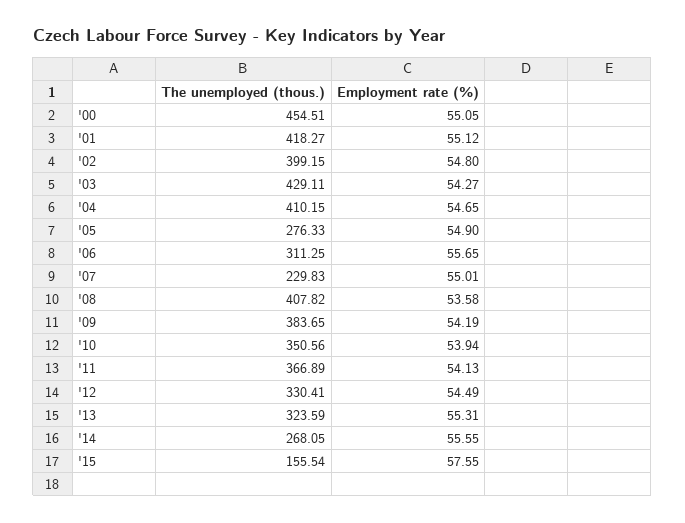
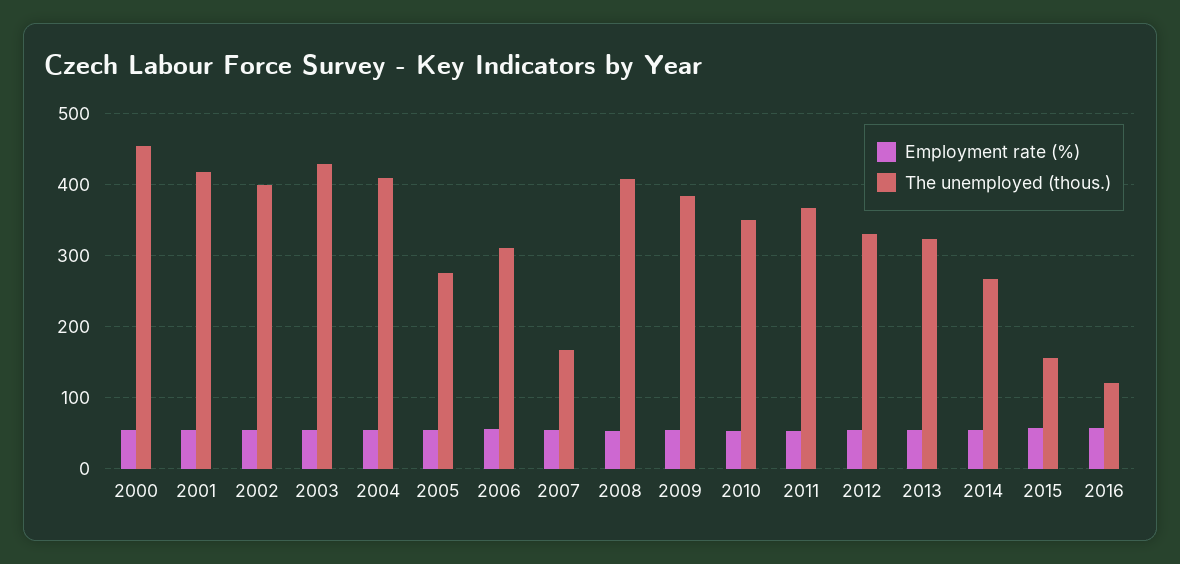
The unemployed (thous.), '07: 229.83 -> 170
Employment rate (%), 2016: none -> 60
The unemployed (thous.), 2016: none -> 120

